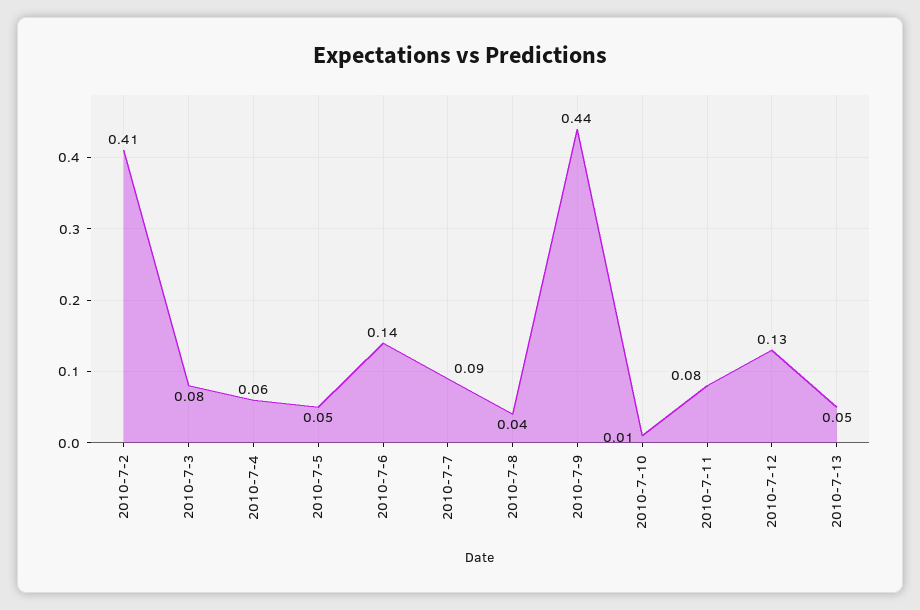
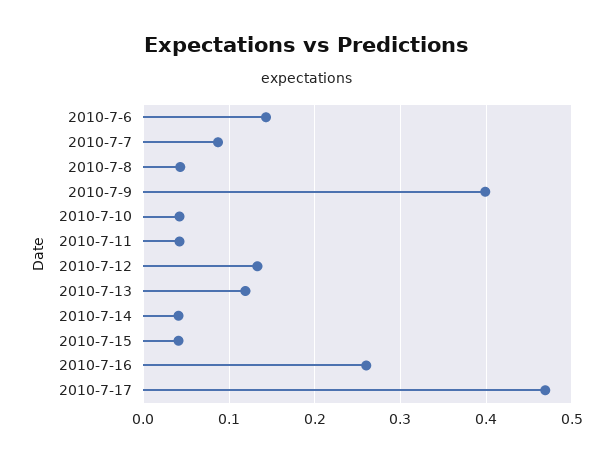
2010-7-2: 0.41 -> none
2010-7-3: 0.08 -> none
2010-7-4: 0.06 -> none
2010-7-5: 0.05 -> none
2010-7-9: 0.44 -> 0.4
2010-7-10: 0.01 -> 0.04
2010-7-11: 0.08 -> 0.04
2010-7-13: 0.05 -> 0.12
2010-7-14: none -> 0.04
2010-7-15: none -> 0.04
2010-7-16: none -> 0.26
2010-7-17: none -> 0.47

